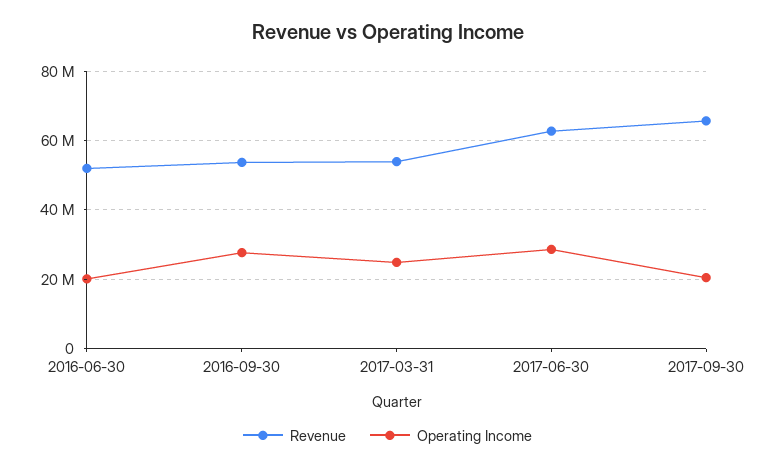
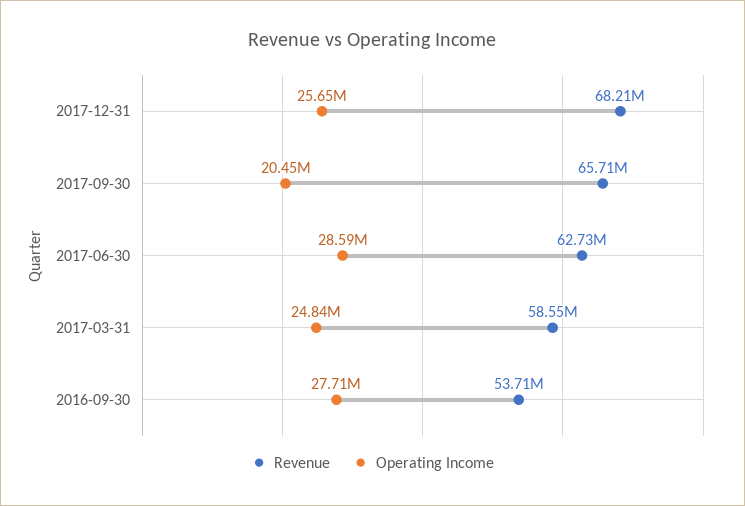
Revenue, 2016-06-30: 52000000 -> none
Operating Income, 2016-06-30: 20000000 -> none
Revenue, 2017-03-31: 54000000 -> 58550000
Revenue, 2017-12-31: none -> 68210000
Operating Income, 2017-12-31: none -> 25650000

